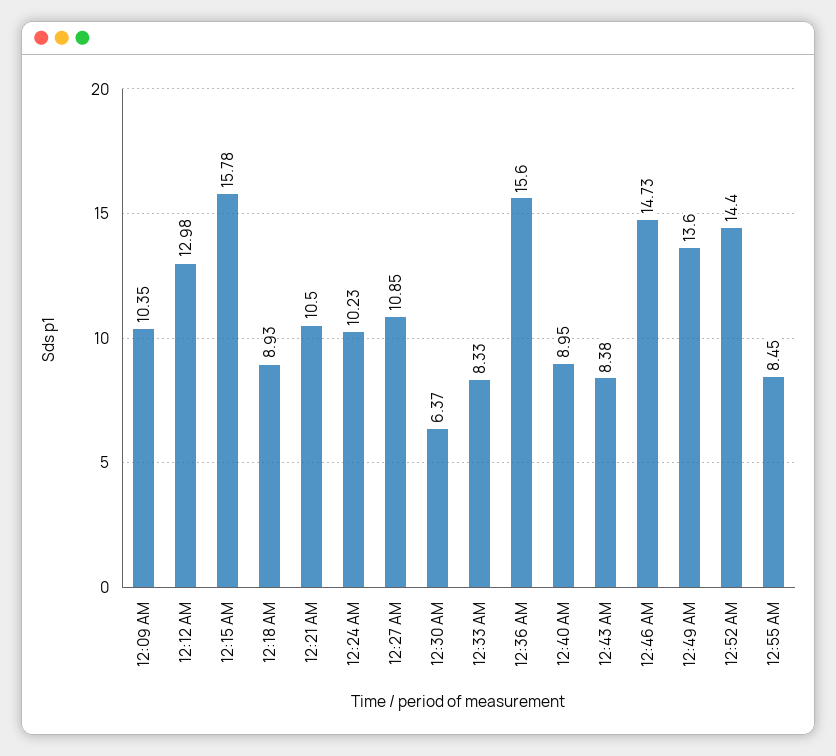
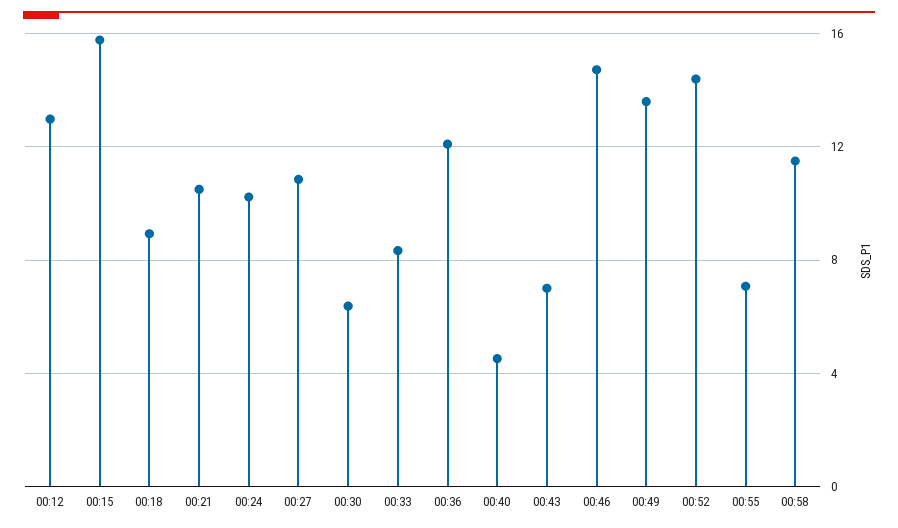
12:09 AM: 10.35 -> none
12:36 AM: 15.6 -> 12
12:40 AM: 8.95 -> 4.5
12:43 AM: 8.38 -> 7
12:55 AM: 8.45 -> 7
00:58: none -> 11.5

